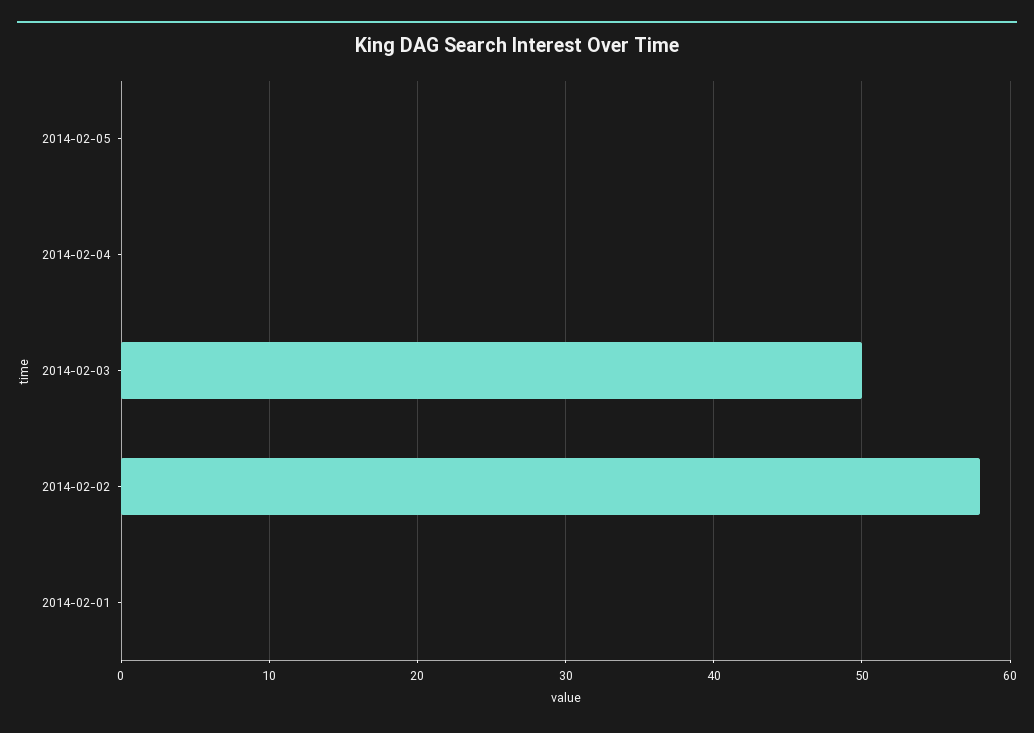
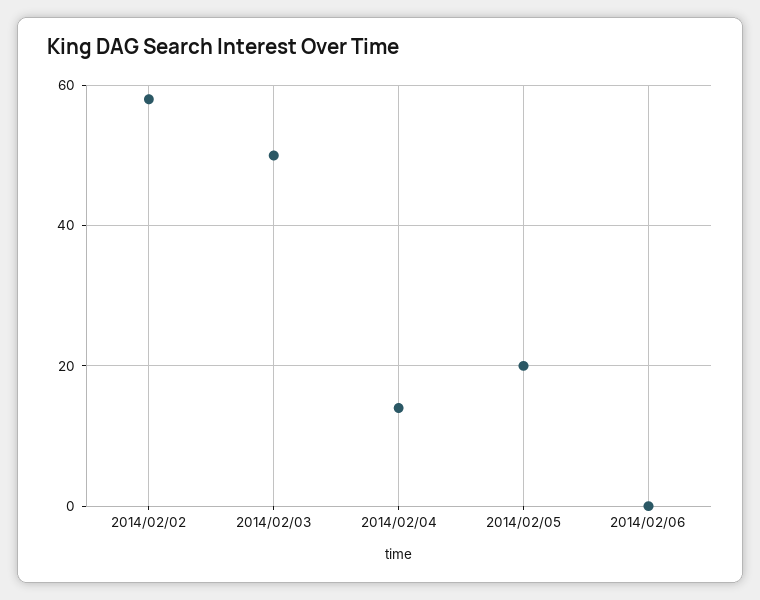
2014-02-05: 0 -> 20
2014-02-04: 0 -> 15
2014-02-01: 0 -> none
2014/02/06: none -> 0

